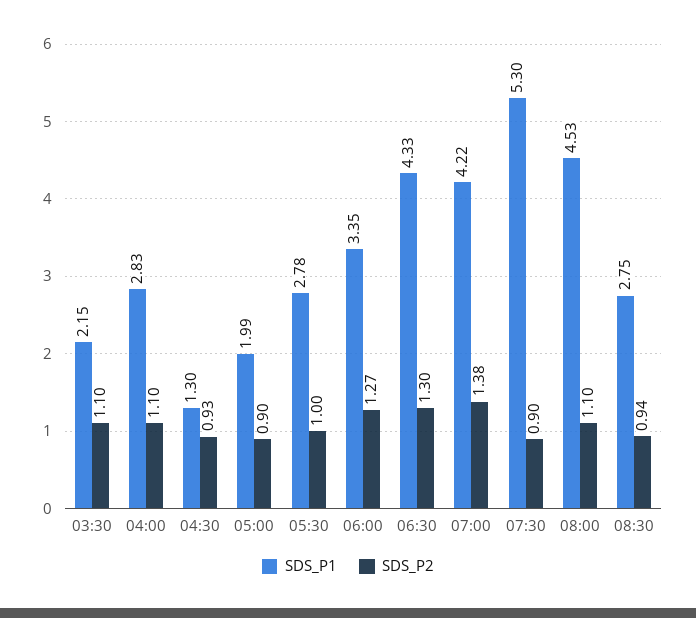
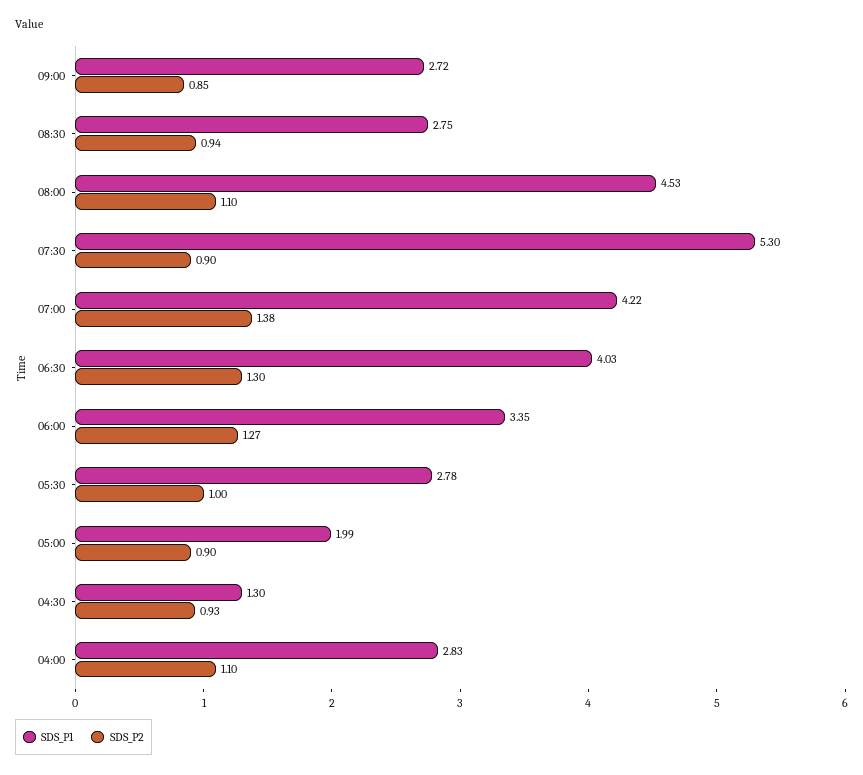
SDS_P1, 03:30: 2.15 -> none
SDS_P2, 03:30: 1.1 -> none
SDS_P1, 06:30: 4.33 -> 4.03
SDS_P1, 09:00: none -> 2.72
SDS_P2, 09:00: none -> 0.85

